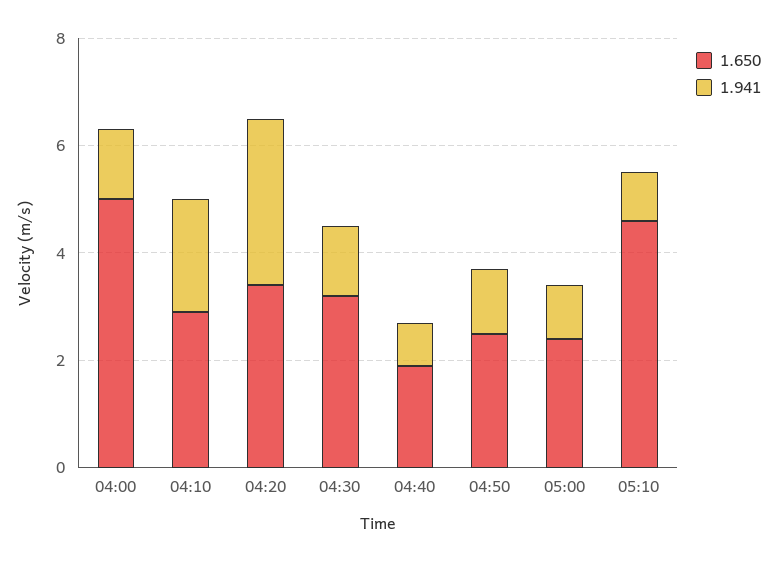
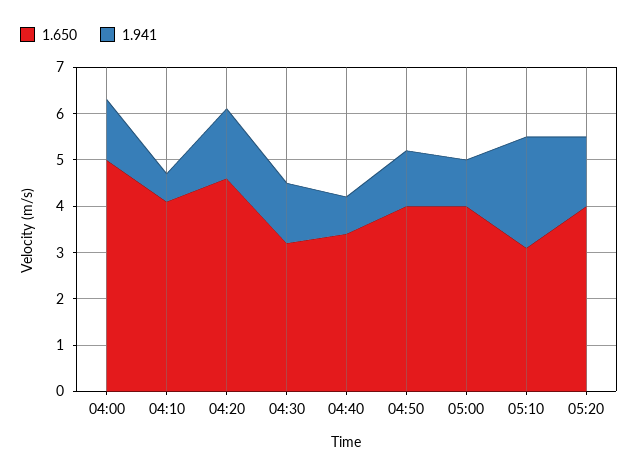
1.650, 04:10: 3 -> 4
1.941, 04:10: 2 -> 0.5
1.650, 04:20: 3.5 -> 4.5
1.941, 04:20: 3 -> 1.5
1.650, 04:40: 2 -> 3.5
1.650, 04:50: 2.5 -> 4
1.650, 05:00: 2.5 -> 4
1.650, 05:10: 4.5 -> 3
1.941, 05:10: 1 -> 2.5
1.650, 05:20: none -> 4
1.941, 05:20: none -> 1.5

